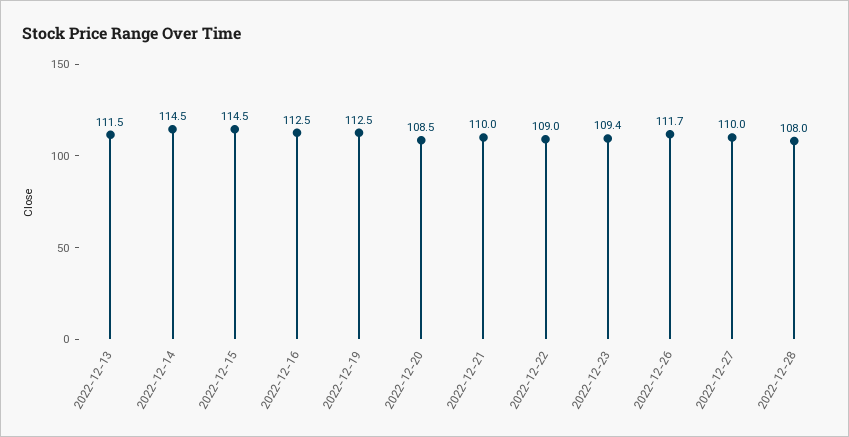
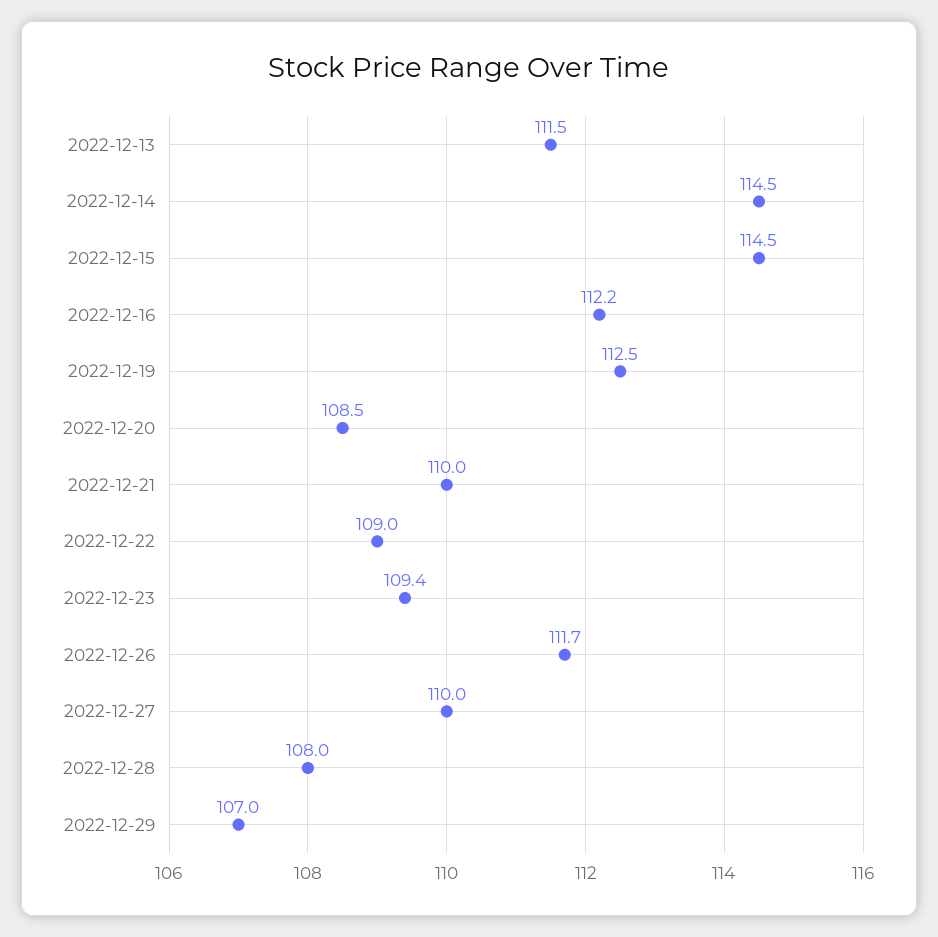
2022-12-16: 112.5 -> 112.2
2022-12-29: none -> 107

